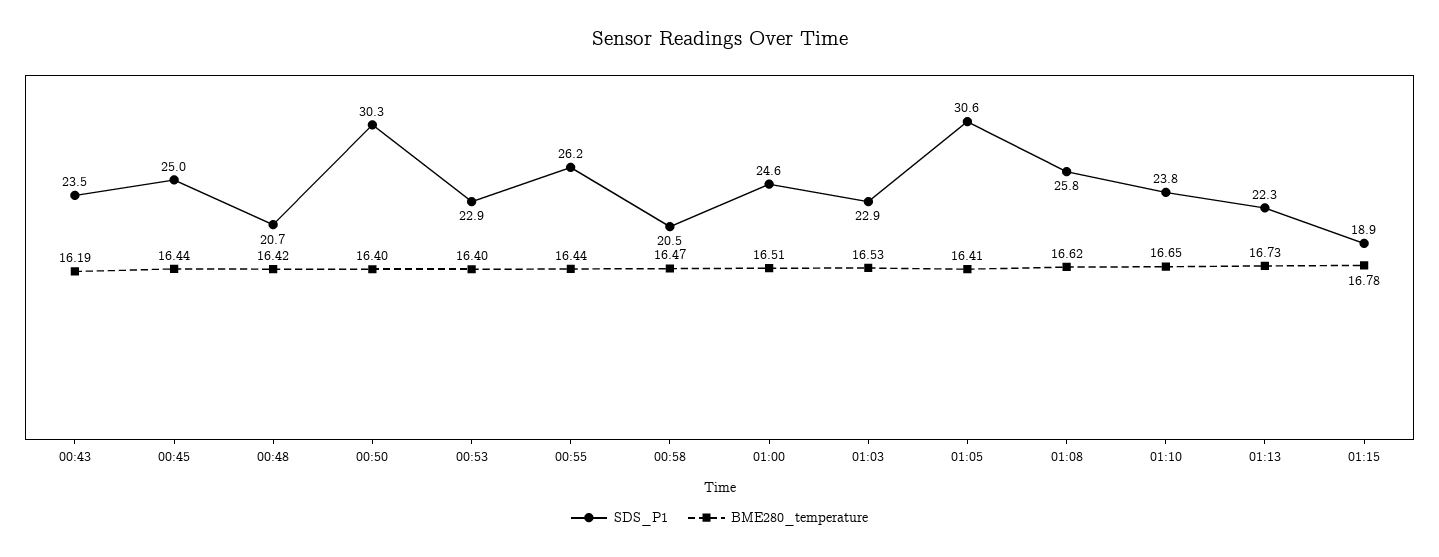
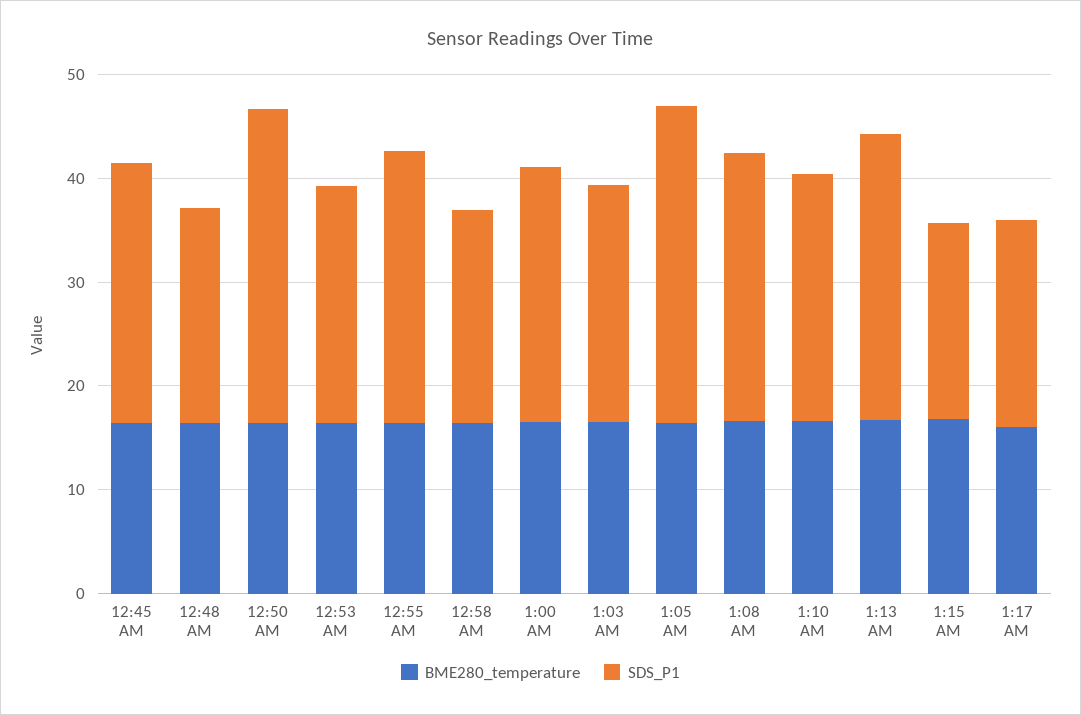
SDS_P1, 00:43: 23.5 -> none
BME280_temperature, 00:43: 16.19 -> none
SDS_P1, 01:13: 22.3 -> 28
BME280_temperature, 1:17 AM: none -> 16
SDS_P1, 1:17 AM: none -> 20

